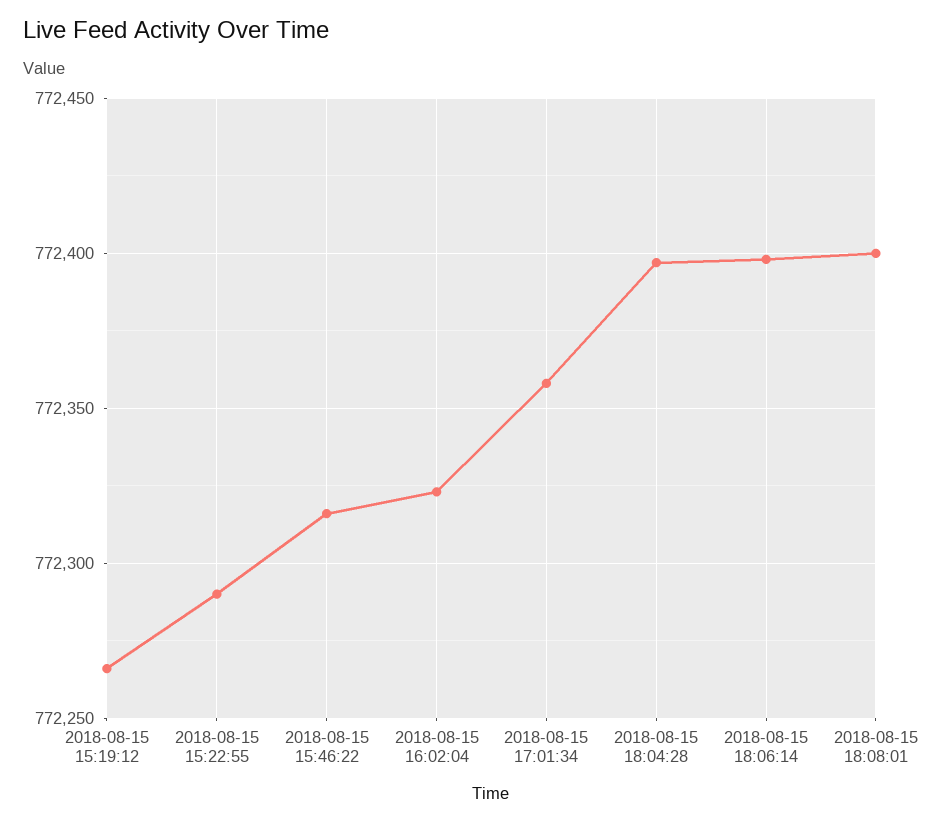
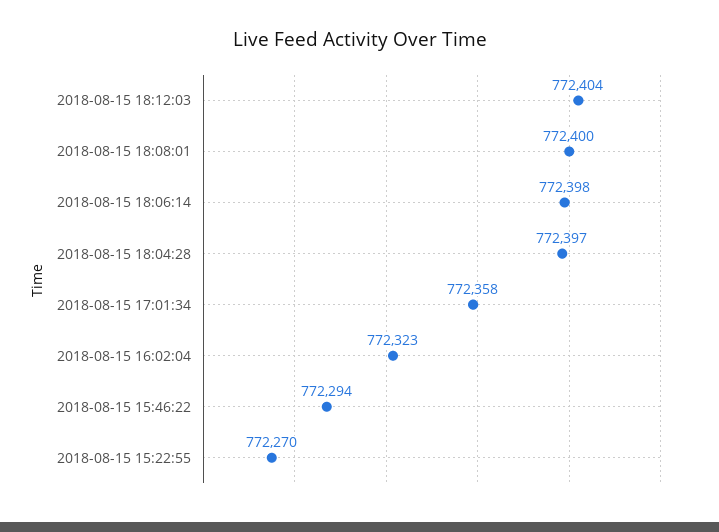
2018-08-15 15:19:12: 772265 -> none
2018-08-15 15:22:55: 772290 -> 772270
2018-08-15 15:46:22: 772315 -> 772294
2018-08-15 18:12:03: none -> 772404

